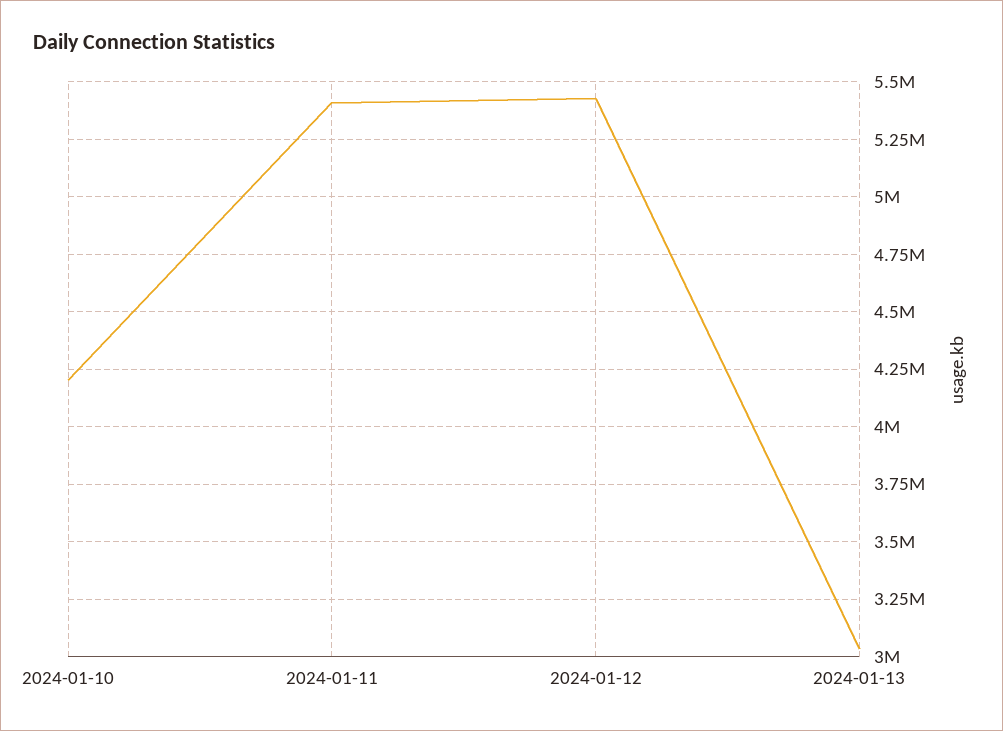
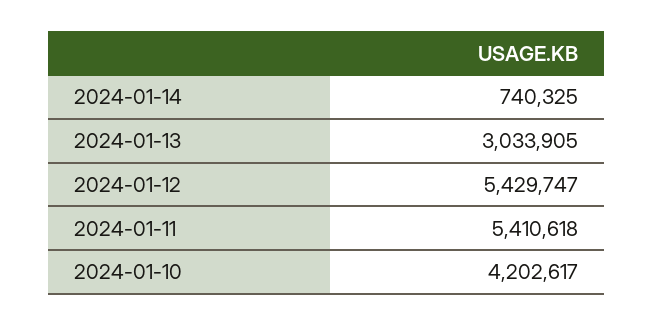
2024-01-14: none -> 740325

